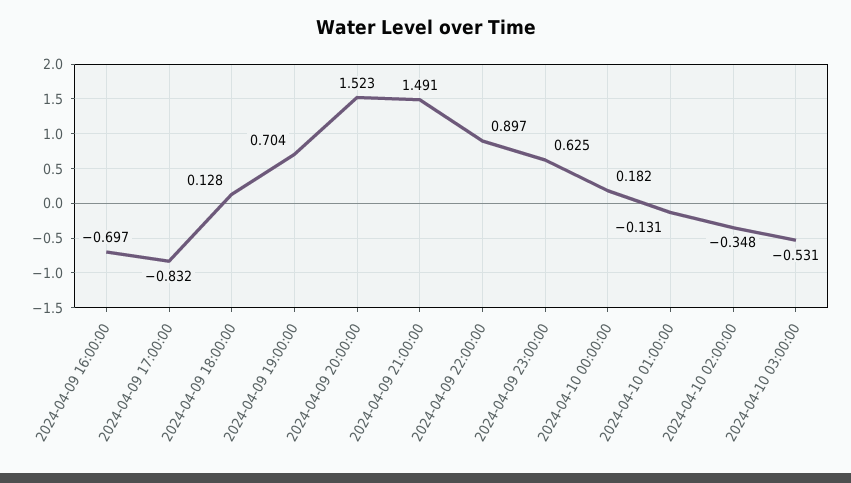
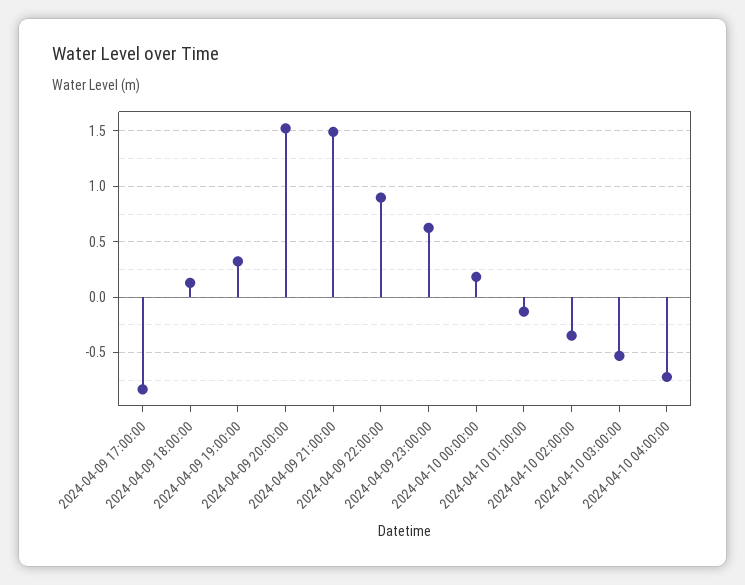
2024-04-09 16:00:00: -0.697 -> none
2024-04-09 19:00:00: 0.704 -> 0.3
2024-04-10 04:00:00: none -> -0.7

